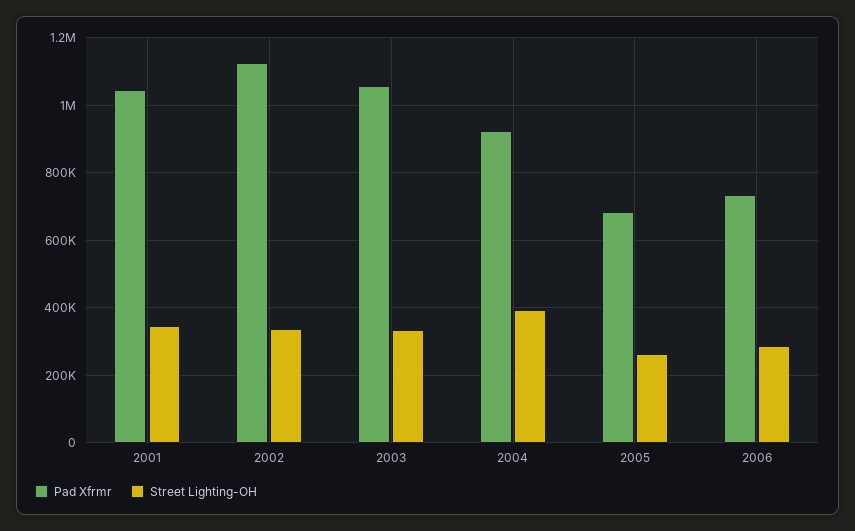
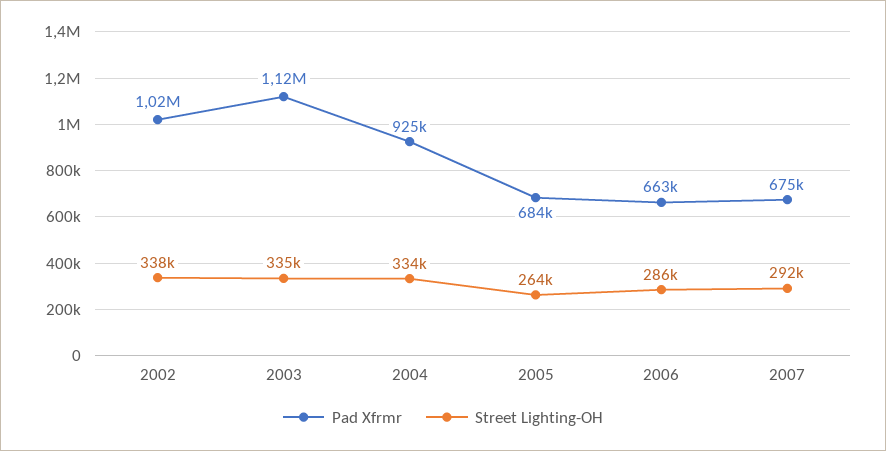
Pad Xfrmr, 2001: 1040000 -> none
Street Lighting-OH, 2001: 340000 -> none
Pad Xfrmr, 2002: 1120000 -> 1020000
Pad Xfrmr, 2003: 1060000 -> 1120000
Street Lighting-OH, 2004: 400000 -> 334000
Pad Xfrmr, 2006: 740000 -> 663000
Pad Xfrmr, 2007: none -> 675000
Street Lighting-OH, 2007: none -> 292000

